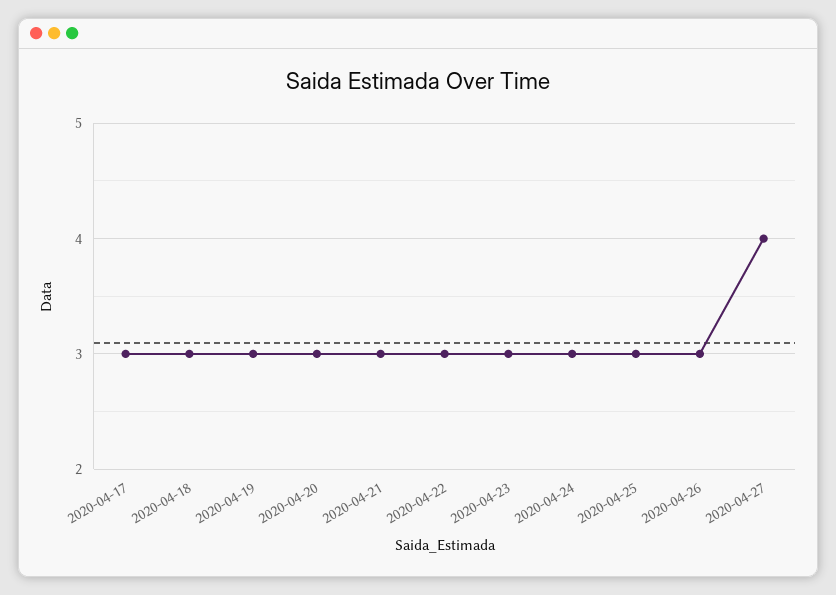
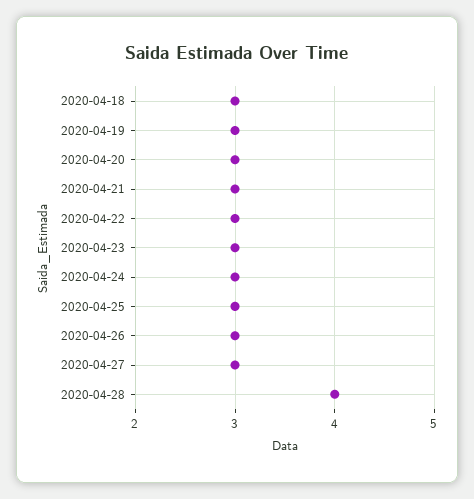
2020-04-17: 3 -> none
2020-04-27: 4 -> 3
2020-04-28: none -> 4

